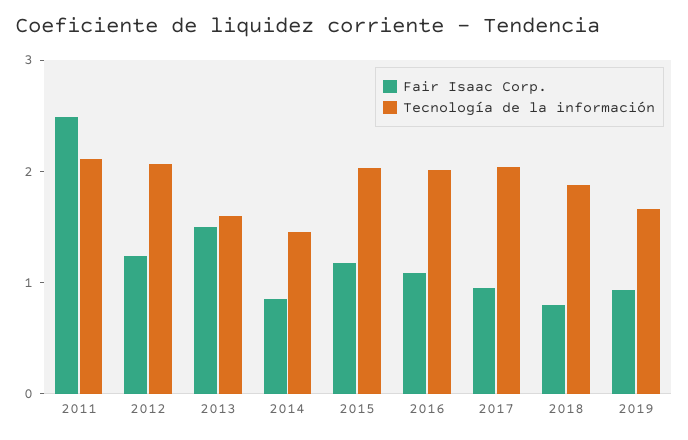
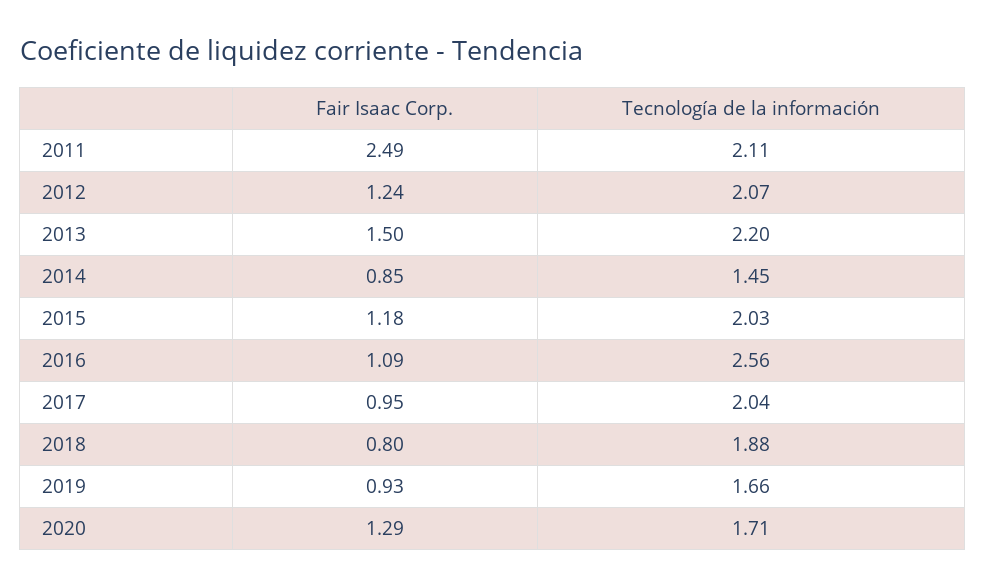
Tecnología de la información, 2013: 1.6 -> 2.2
Tecnología de la información, 2016: 2 -> 2.56
Fair Isaac Corp., 2020: none -> 1.29
Tecnología de la información, 2020: none -> 1.71

